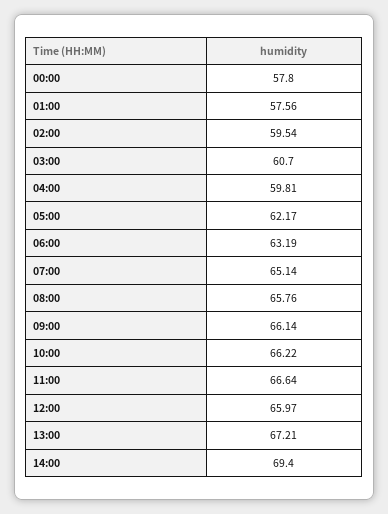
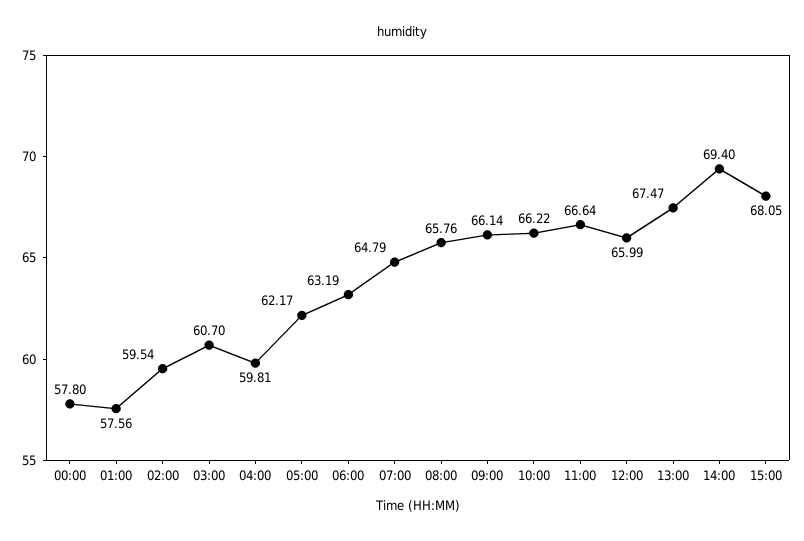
07:00: 65.14 -> 64.79
12:00: 65.97 -> 65.99
13:00: 67.21 -> 67.47
15:00: none -> 68.05

